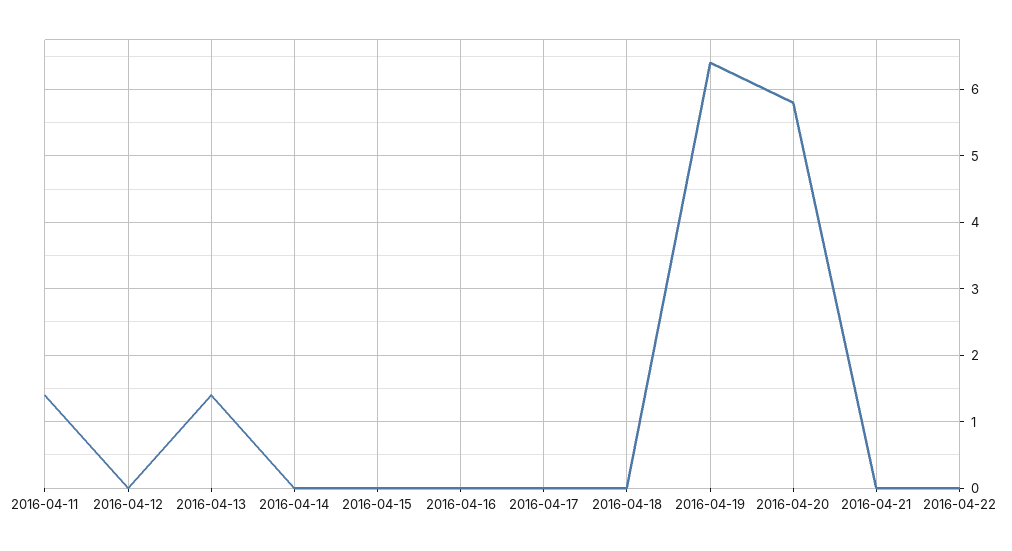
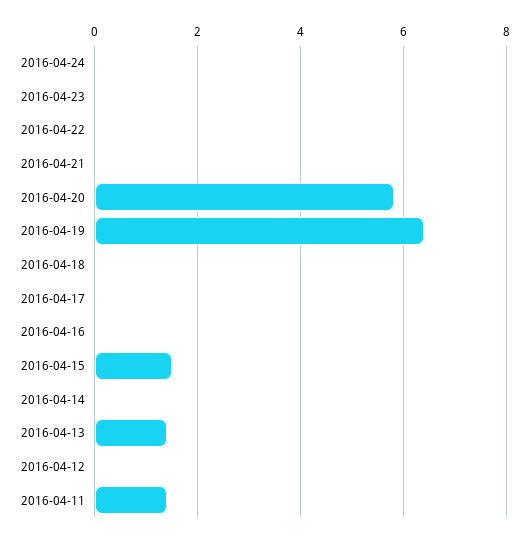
2016-04-15: 0 -> 1.5
2016-04-24: none -> 0
2016-04-23: none -> 0

